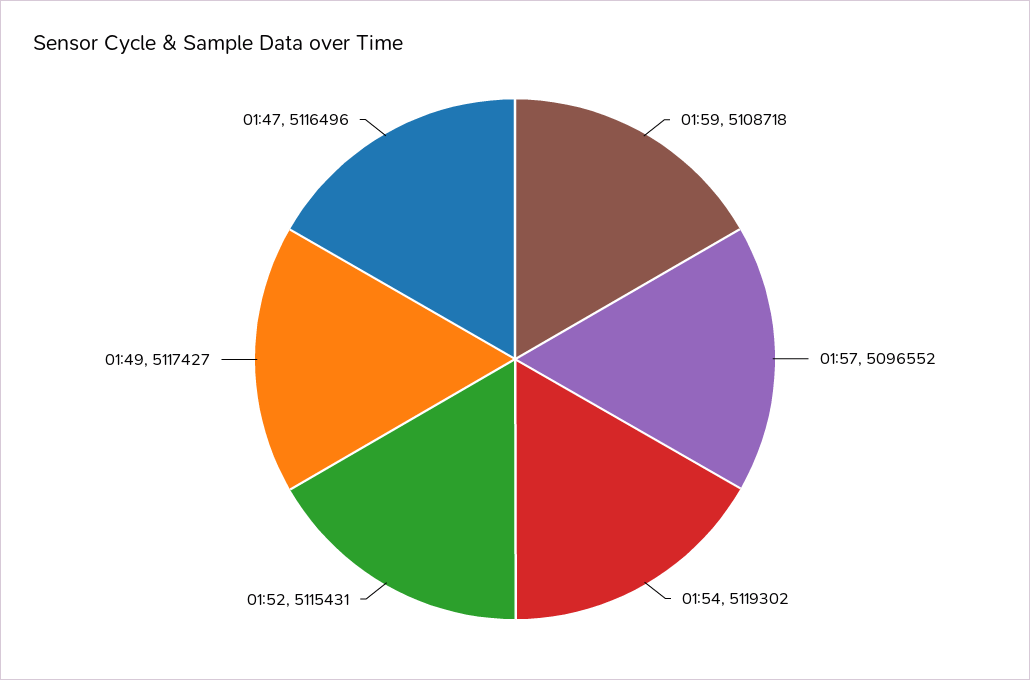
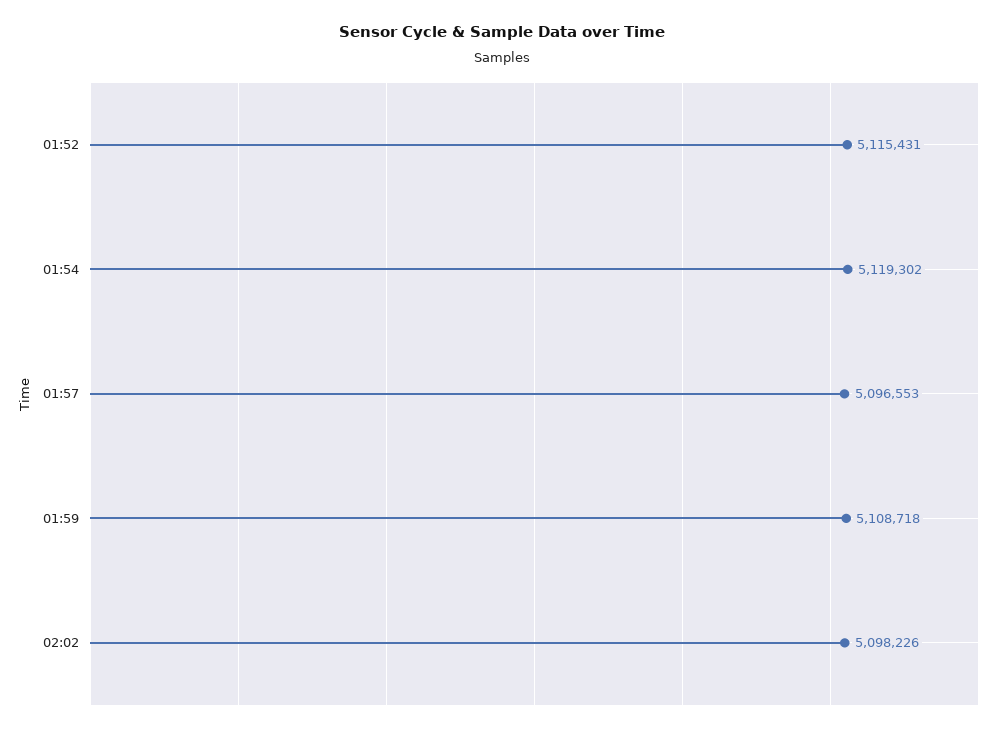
01:57: 5096552 -> 5096553
01:49: 5117427 -> none
01:47: 5116496 -> none
02:02: none -> 5098226

